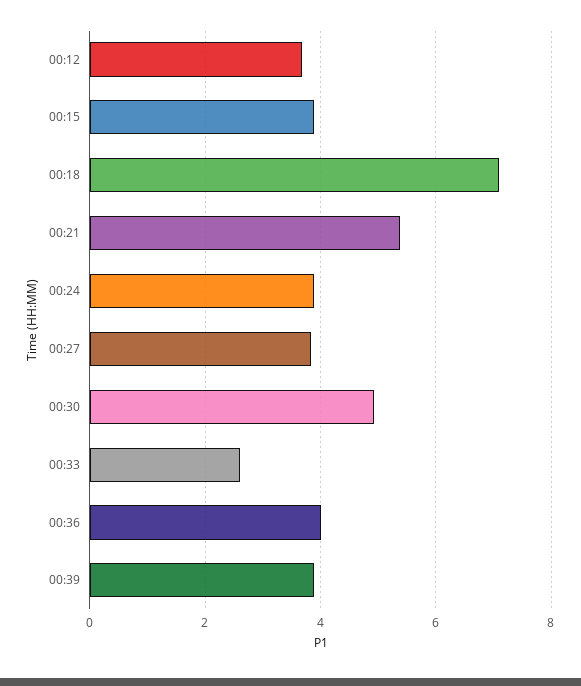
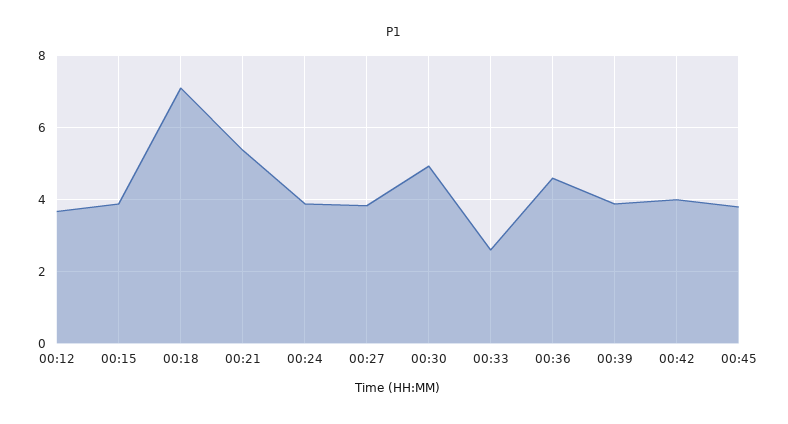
00:36: 4 -> 4.6
00:42: none -> 4
00:45: none -> 3.8

